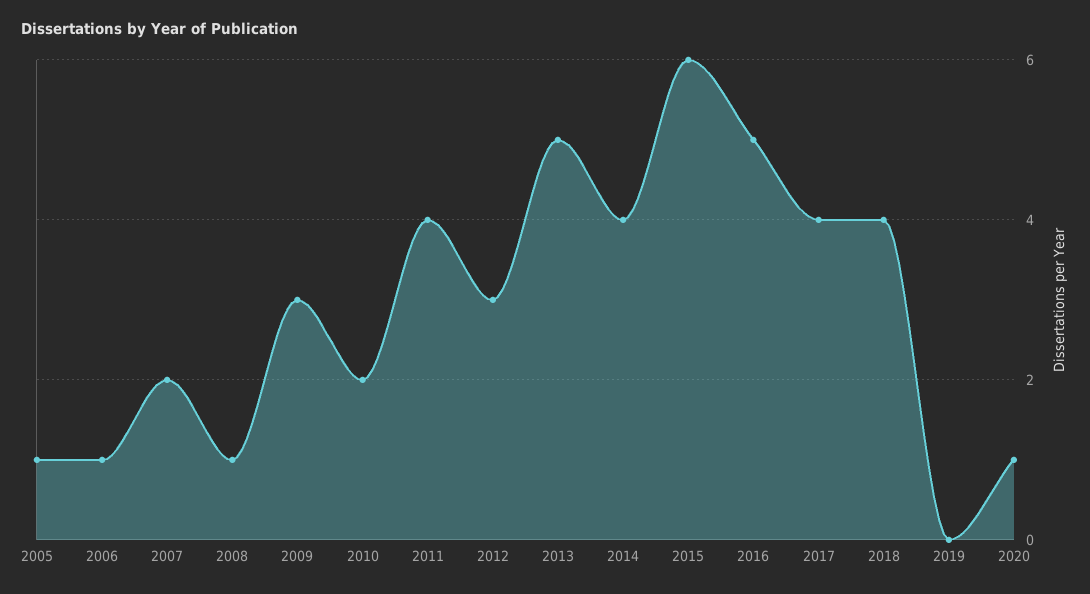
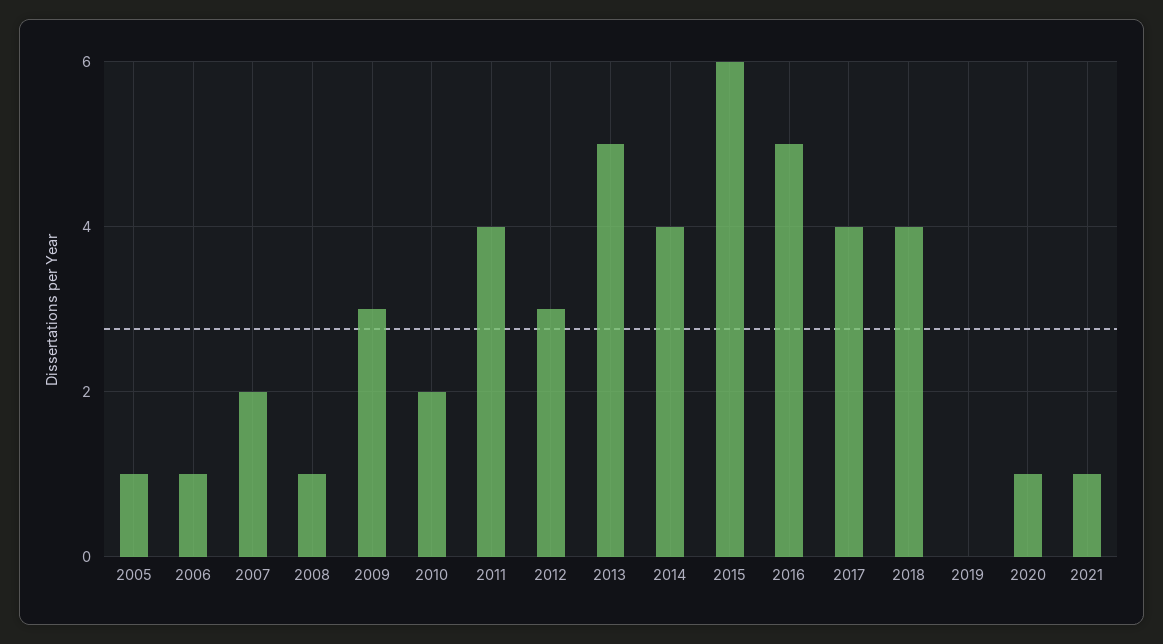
2021: none -> 1

